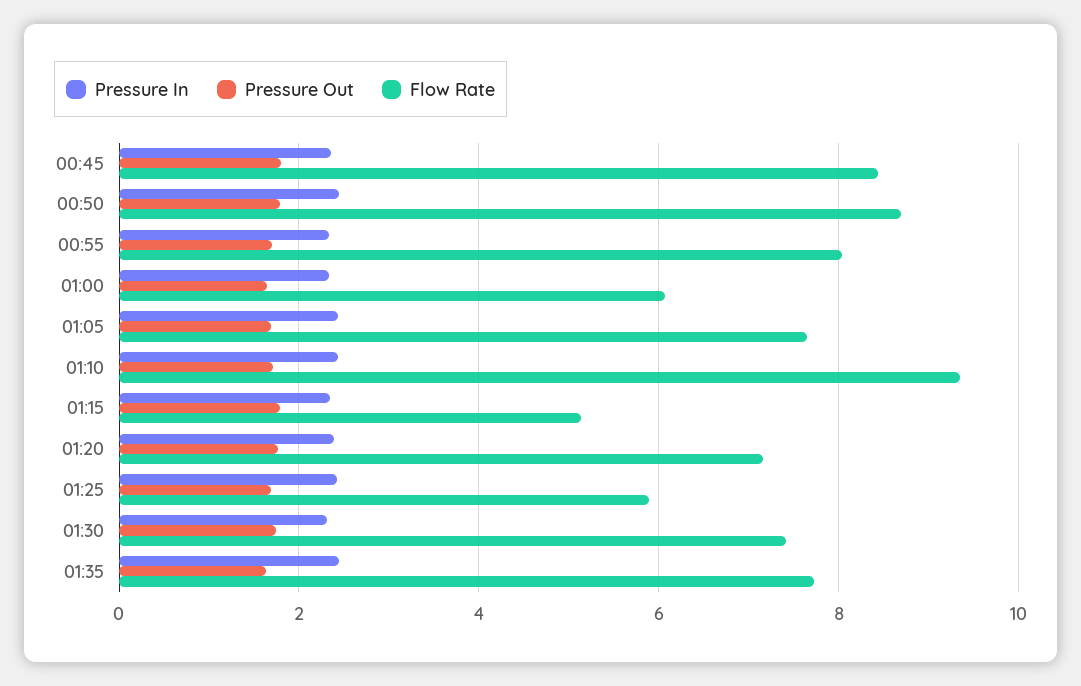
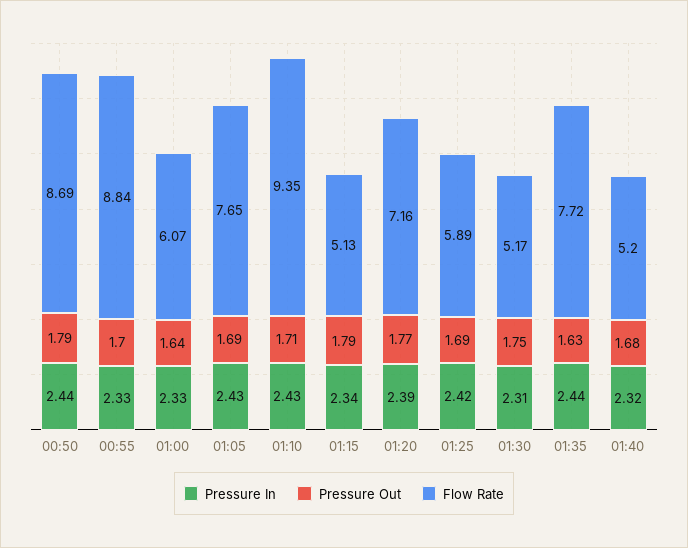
Pressure In, 00:45: 2.4 -> none
Pressure Out, 00:45: 1.8 -> none
Flow Rate, 00:45: 8.4 -> none
Flow Rate, 00:55: 8 -> 8.84
Flow Rate, 01:30: 7.4 -> 5.17
Pressure In, 01:40: none -> 2.32
Pressure Out, 01:40: none -> 1.68
Flow Rate, 01:40: none -> 5.2

